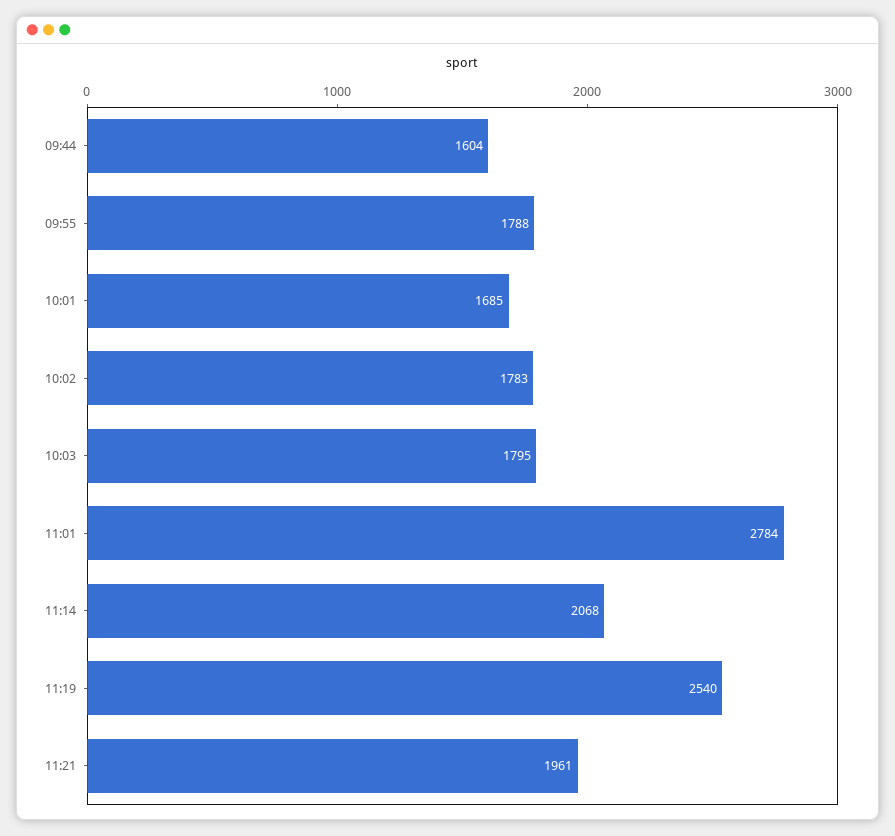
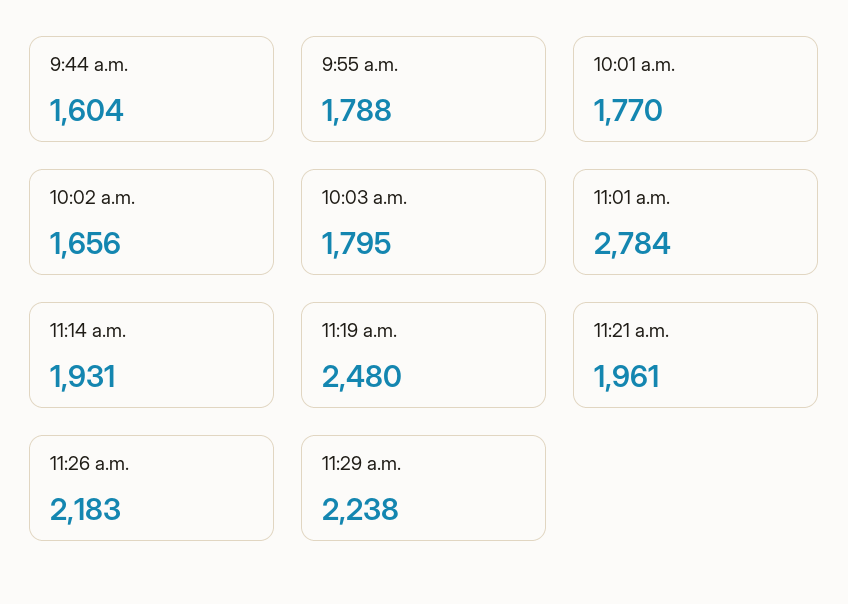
10:01: 1685 -> 1770
10:02: 1783 -> 1656
11:14: 2068 -> 1931
11:19: 2540 -> 2480
11:26 a.m.: none -> 2183
11:29 a.m.: none -> 2238

